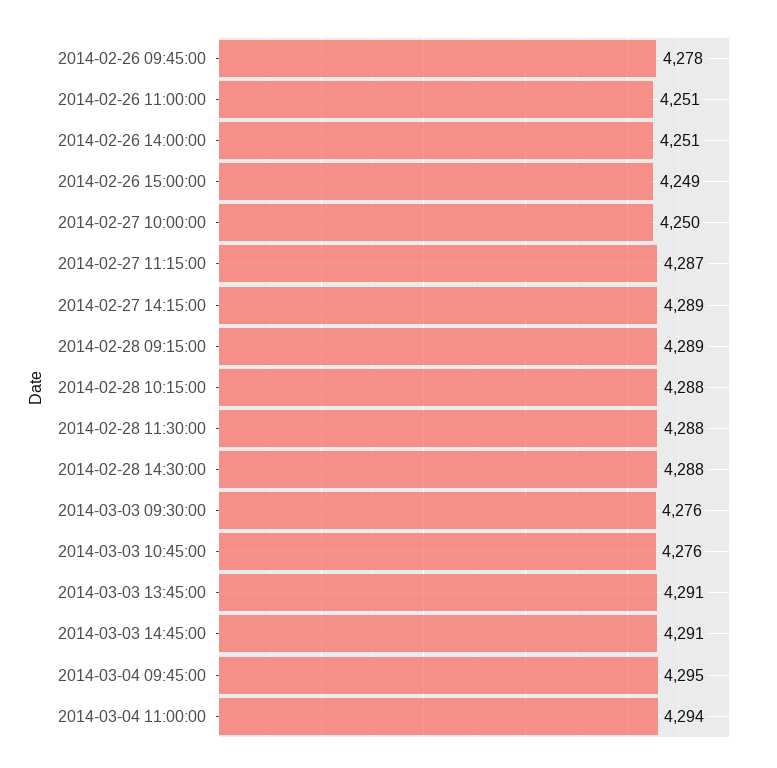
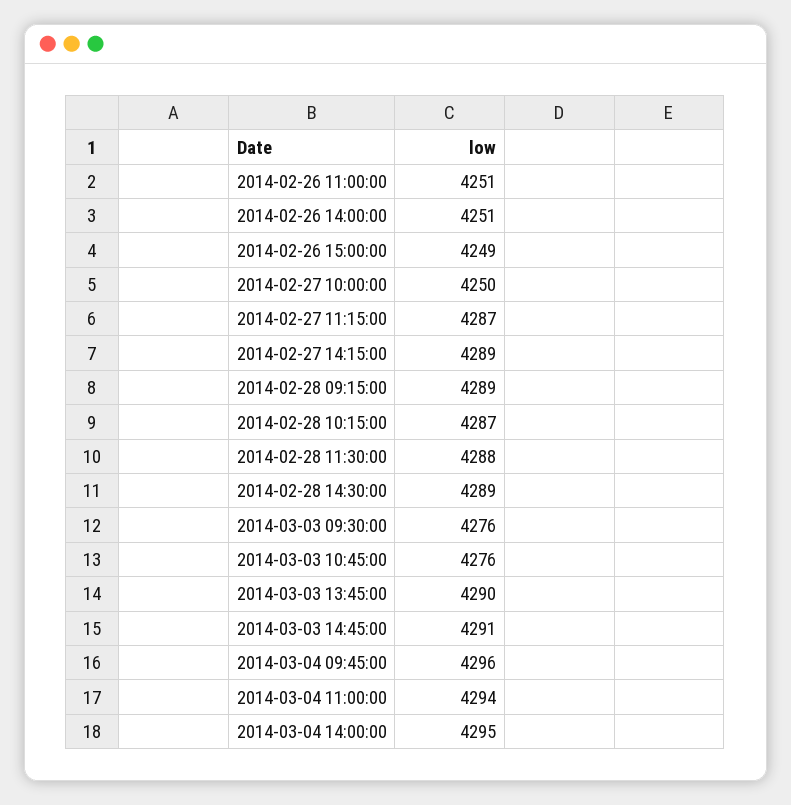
2014-02-26 09:45:00: 4278 -> none
2014-02-28 10:15:00: 4288 -> 4287
2014-02-28 14:30:00: 4288 -> 4289
2014-03-03 13:45:00: 4291 -> 4290
2014-03-04 09:45:00: 4295 -> 4296
2014-03-04 14:00:00: none -> 4295

